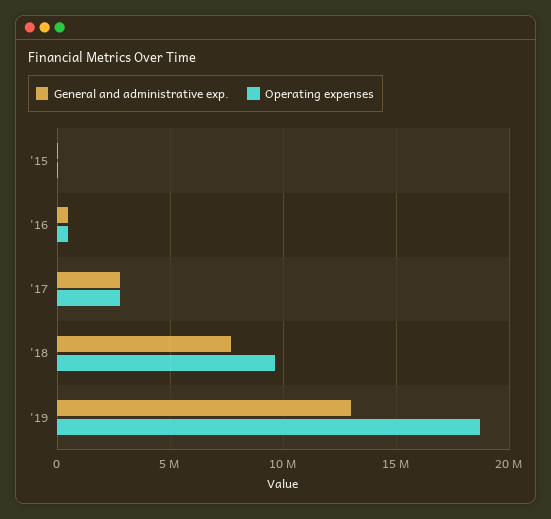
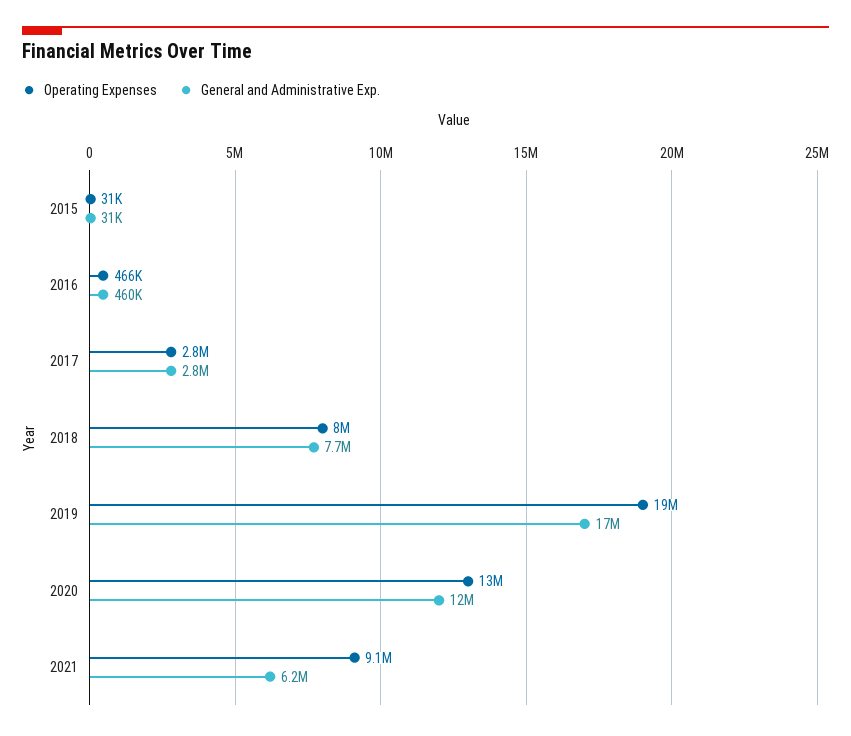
Operating expenses, '18: 9500000 -> 8000000
General and administrative exp., '19: 13000000 -> 17000000
Operating expenses, 2020: none -> 13000000
General and administrative exp., 2020: none -> 12000000
Operating expenses, 2021: none -> 9100000
General and administrative exp., 2021: none -> 6200000

